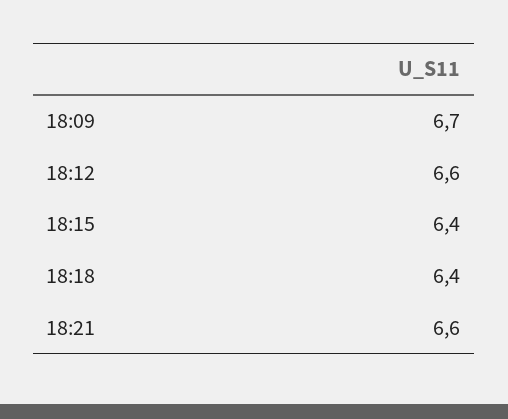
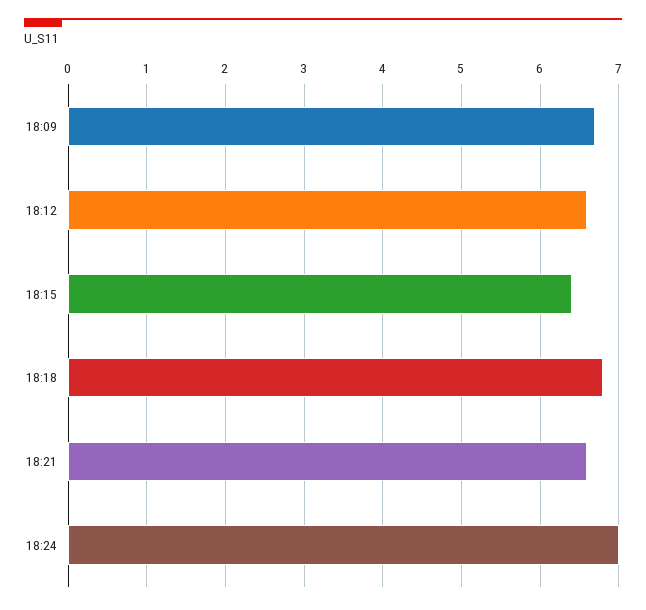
18:18: 6.4 -> 6.8
18:24: none -> 7

